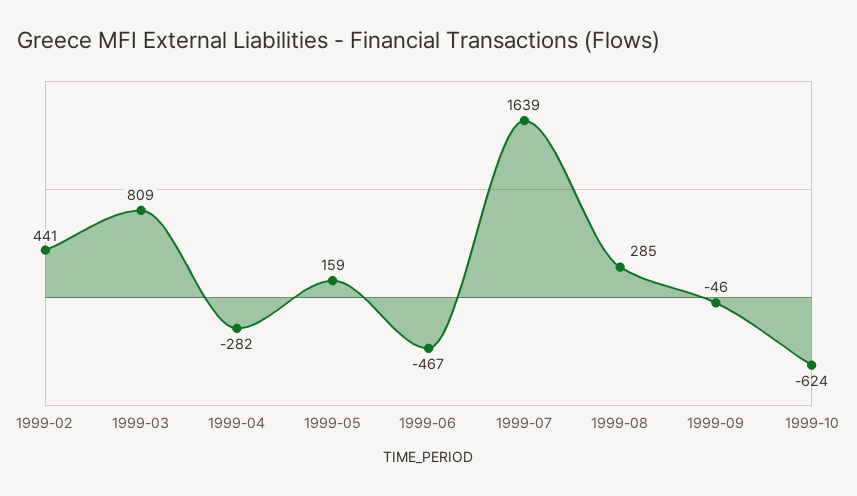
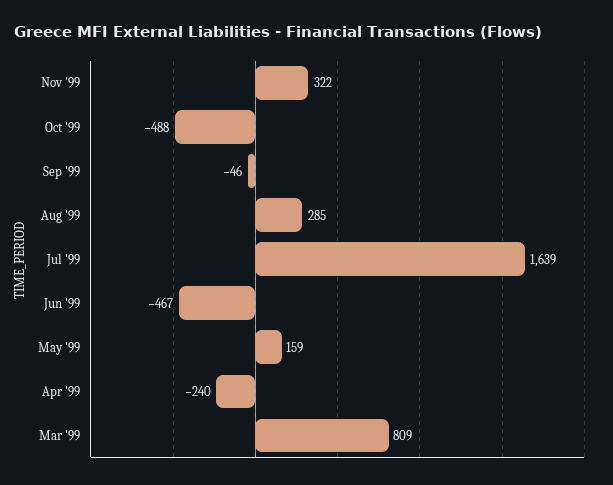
1999-02: 441 -> none
1999-04: -282 -> -240
1999-10: -624 -> -488
Nov '99: none -> 322

